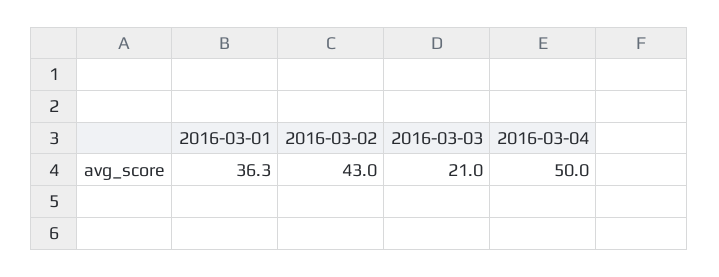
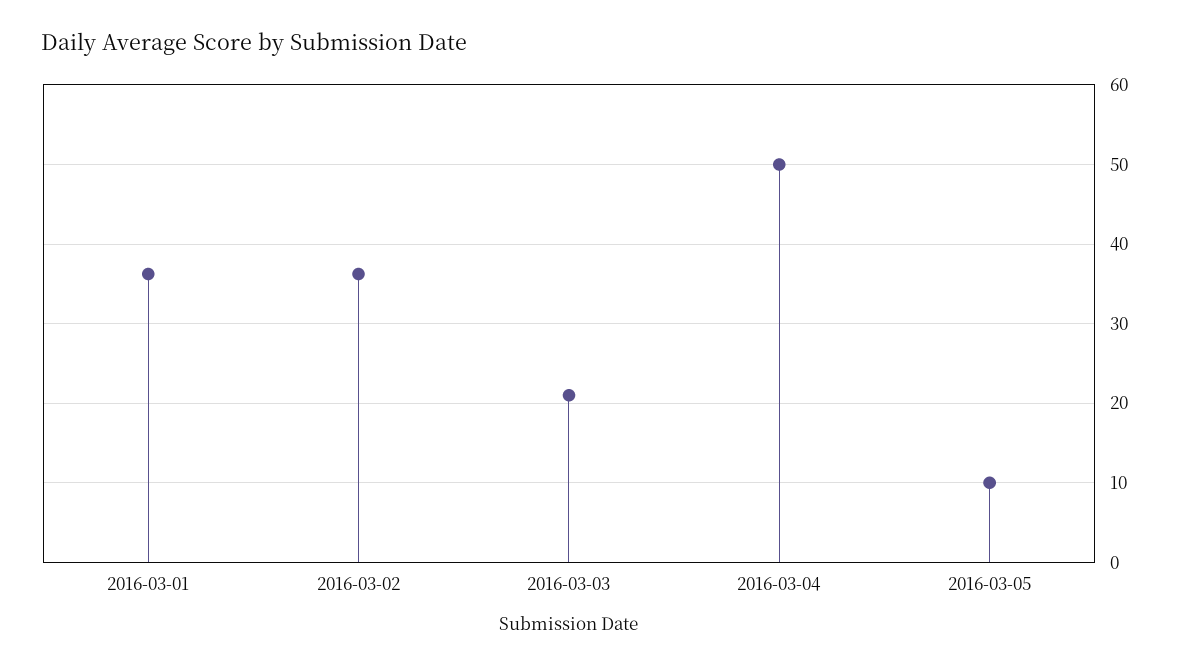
2016-03-02: 43 -> 36
2016-03-05: none -> 10

